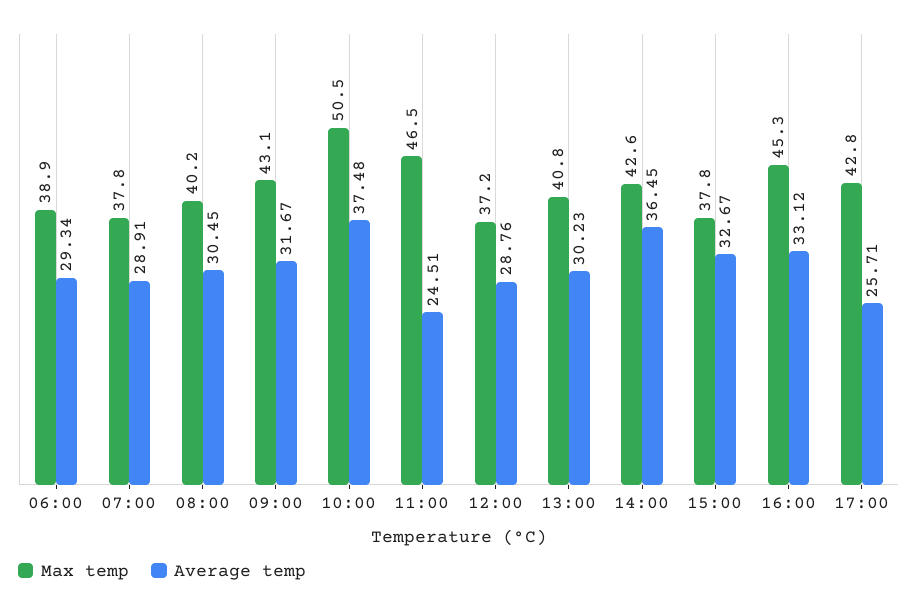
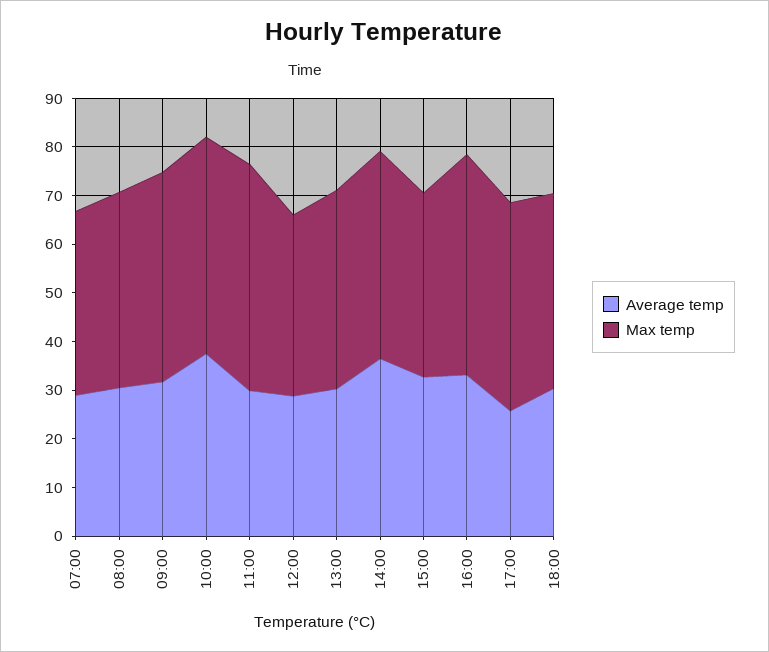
Max temp, 06:00: 38.9 -> none
Average temp, 06:00: 29.34 -> none
Max temp, 10:00: 50.5 -> 44
Average temp, 11:00: 24.51 -> 30
Average temp, 18:00: none -> 30
Max temp, 18:00: none -> 40

